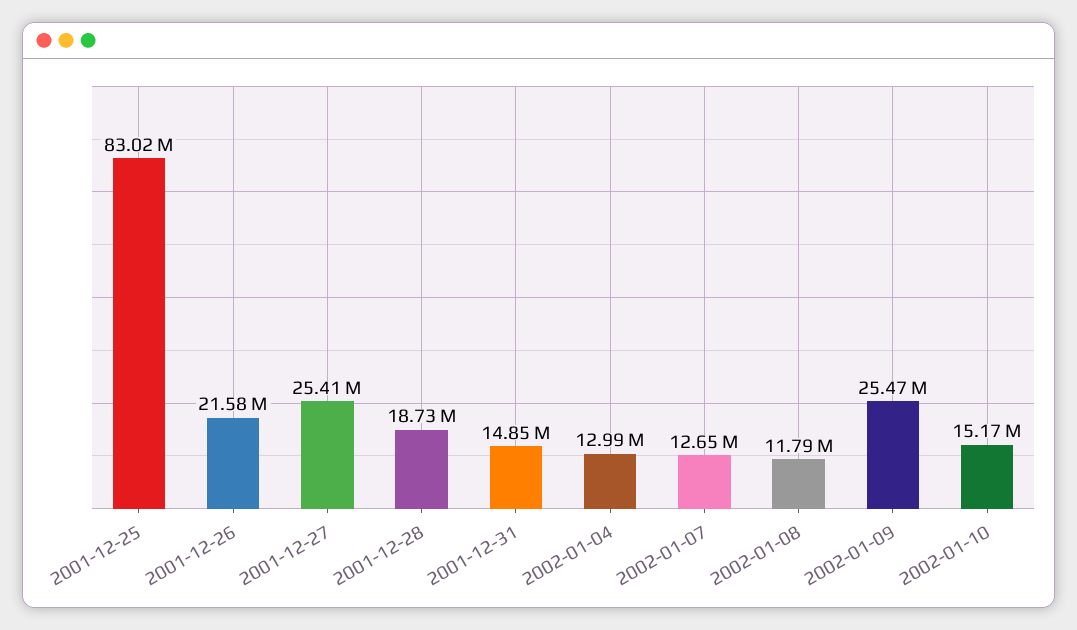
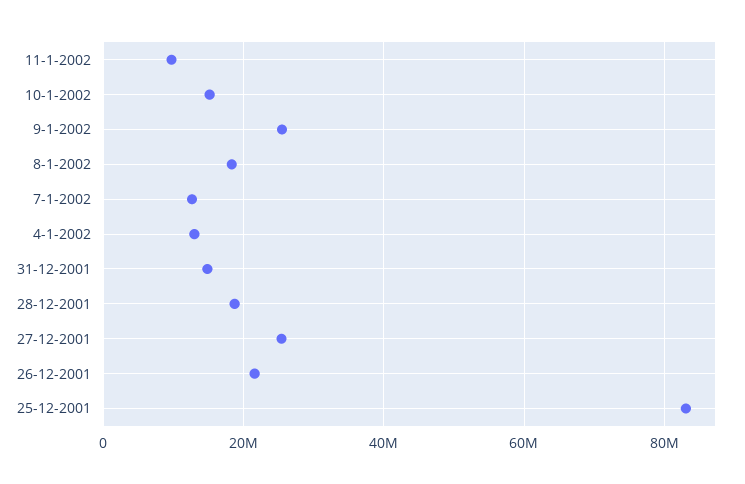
2002-01-08: 11790000 -> 18000000
11-1-2002: none -> 10000000

